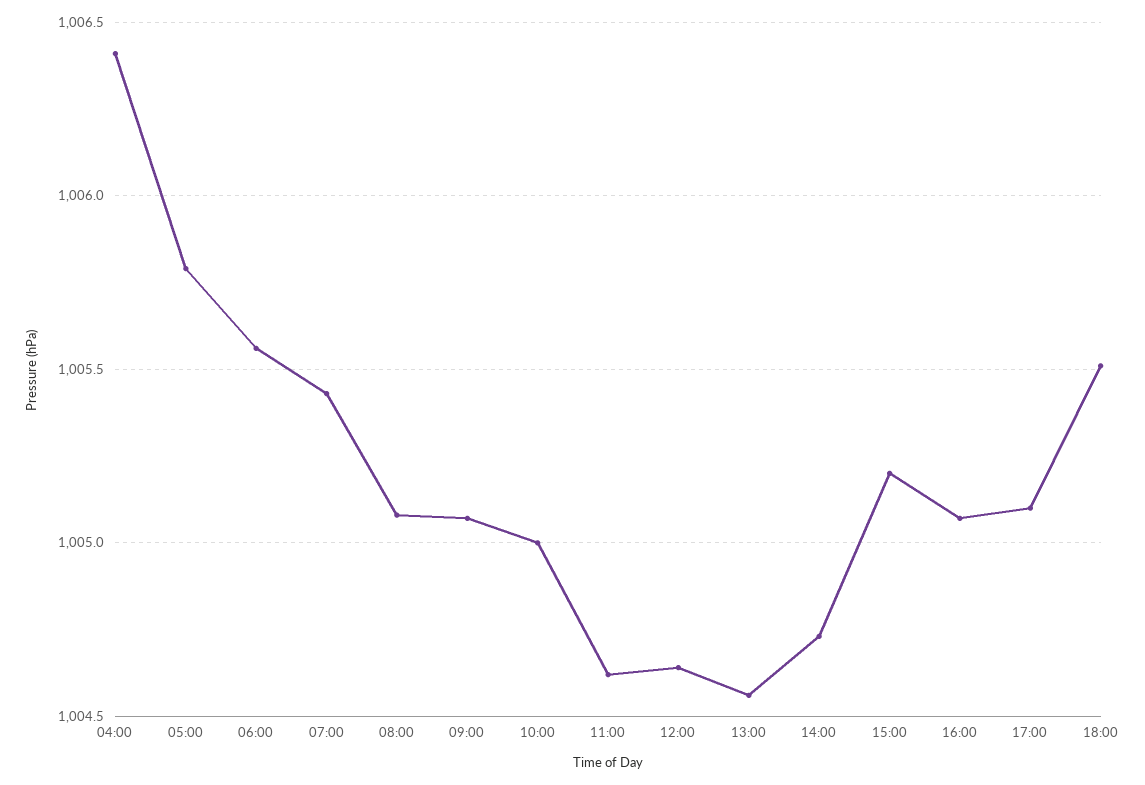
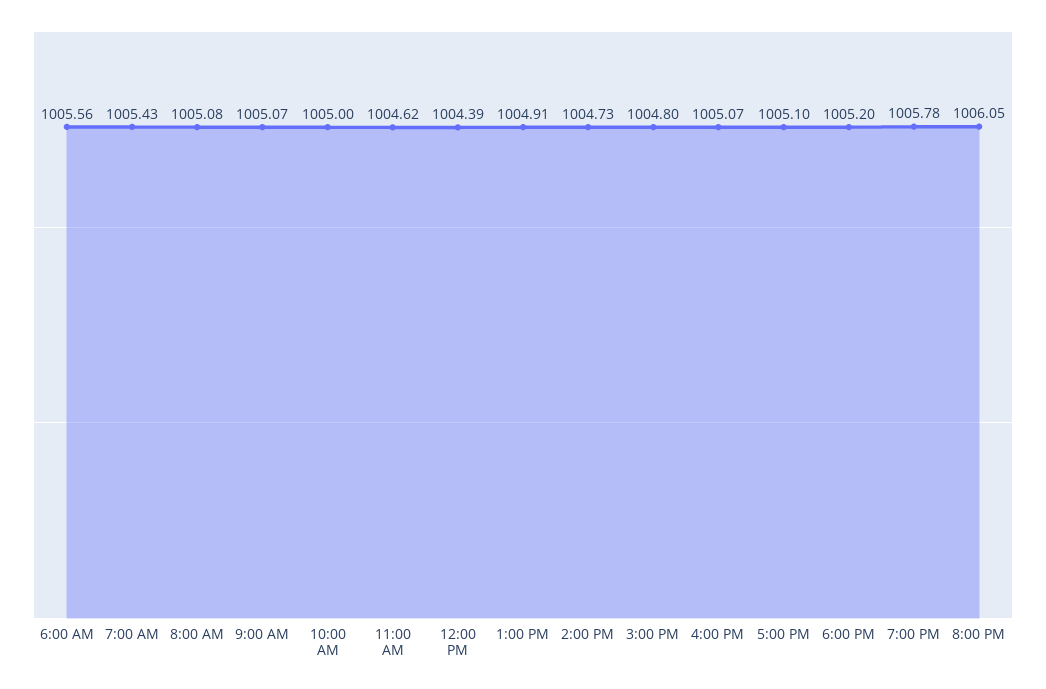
04:00: 1006.4 -> none
05:00: 1005.8 -> none
12:00: 1004.65 -> 1004.39
13:00: 1004.55 -> 1004.91
15:00: 1005.2 -> 1004.8
18:00: 1005.5 -> 1005.2
7:00 PM: none -> 1005.78
8:00 PM: none -> 1006.05

